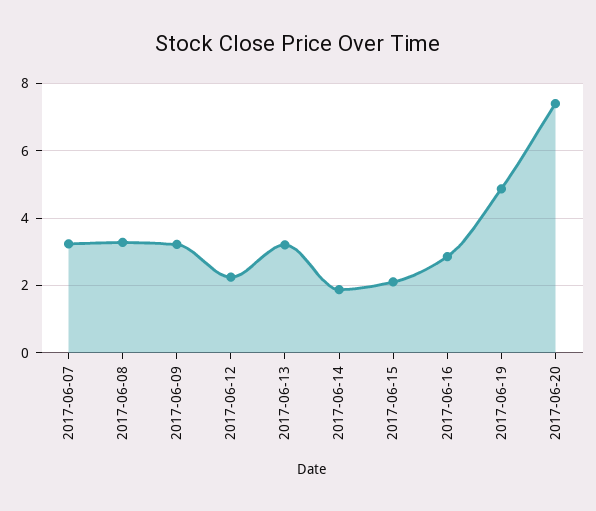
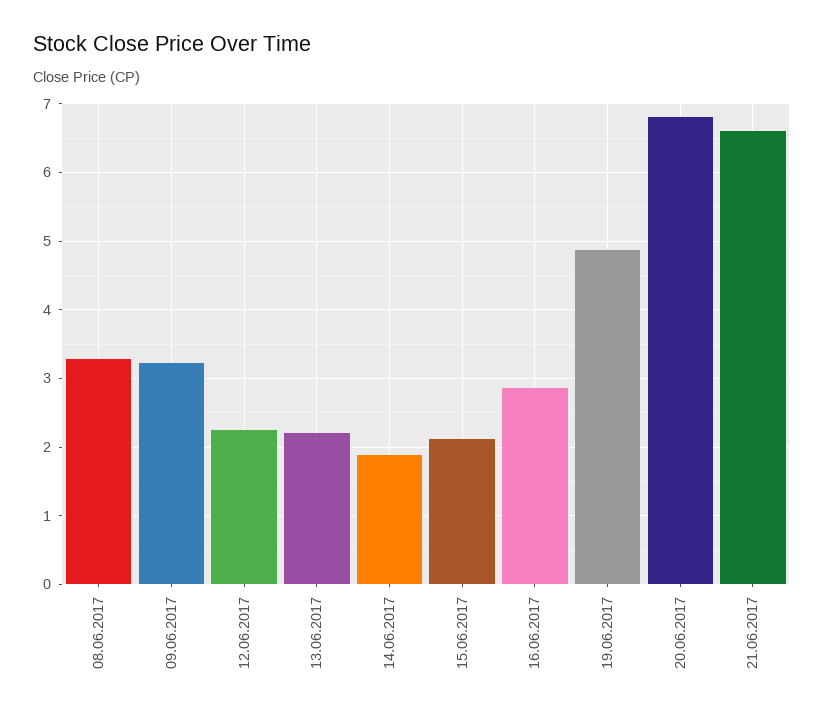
2017-06-07: 3.2 -> none
2017-06-13: 3.2 -> 2.2
2017-06-20: 7.4 -> 6.8
21.06.2017: none -> 6.6

